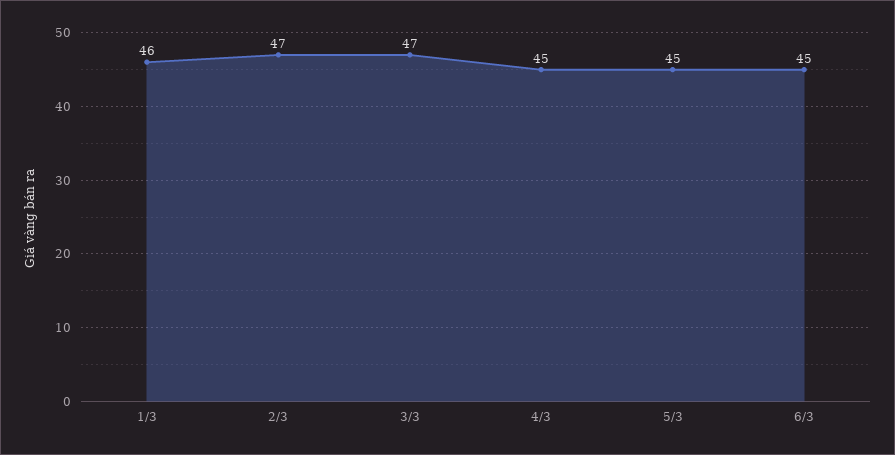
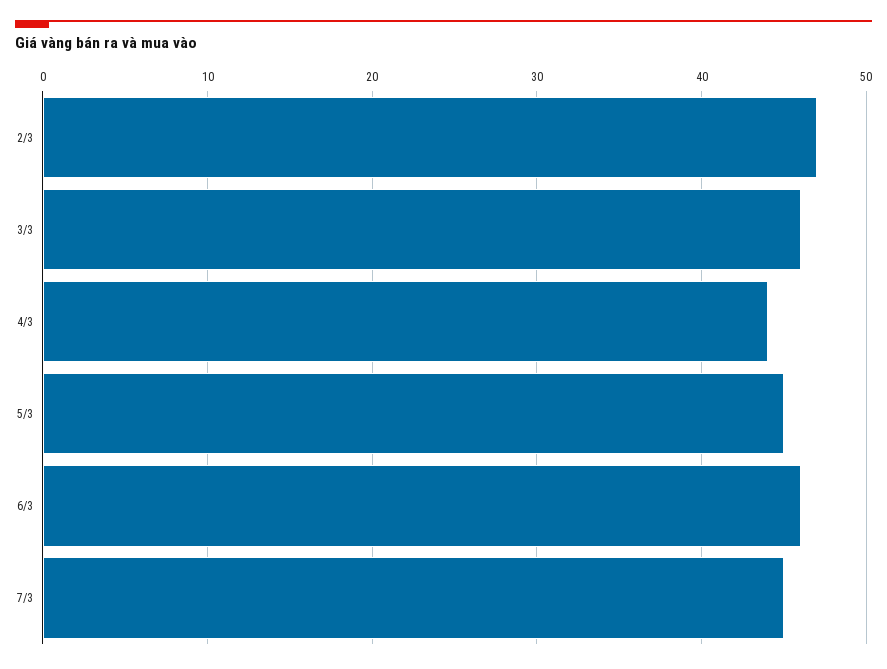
1/3: 46 -> none
3/3: 47 -> 46
4/3: 45 -> 44
6/3: 45 -> 46
7/3: none -> 45

